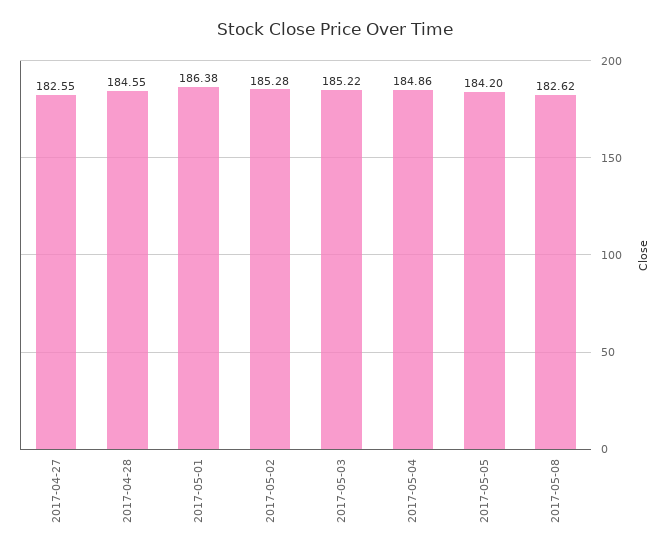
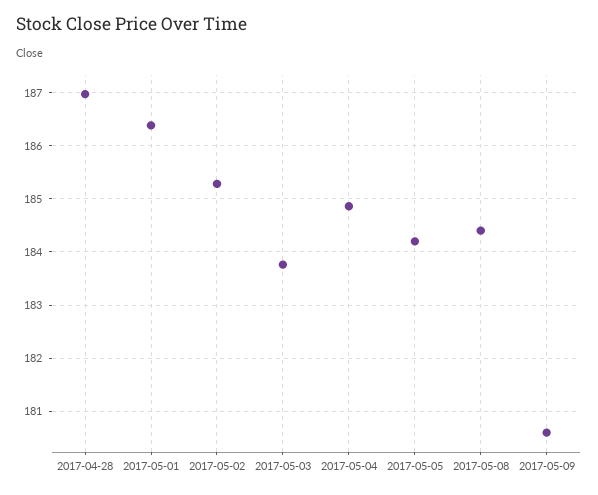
2017-04-27: 182.55 -> none
2017-04-28: 184.55 -> 187
2017-05-03: 185.22 -> 183.8
2017-05-08: 182.62 -> 184.4
2017-05-09: none -> 180.6

